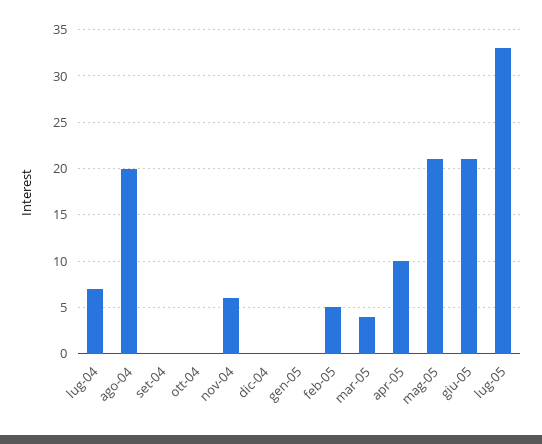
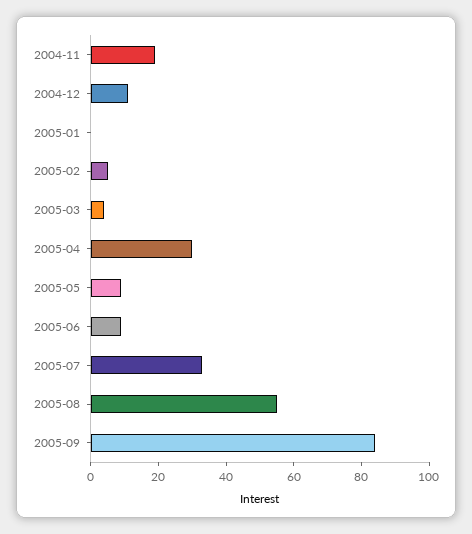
lug-04: 7 -> none
ago-04: 20 -> none
set-04: 0 -> none
ott-04: 0 -> none
nov-04: 6 -> 20
dic-04: 0 -> 10
apr-05: 10 -> 30
mag-05: 21 -> 10
giu-05: 21 -> 10
2005-08: none -> 55
2005-09: none -> 85

